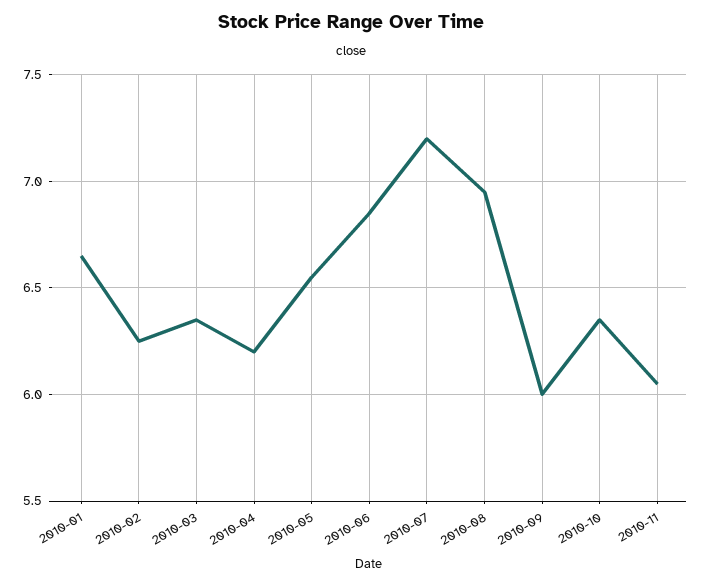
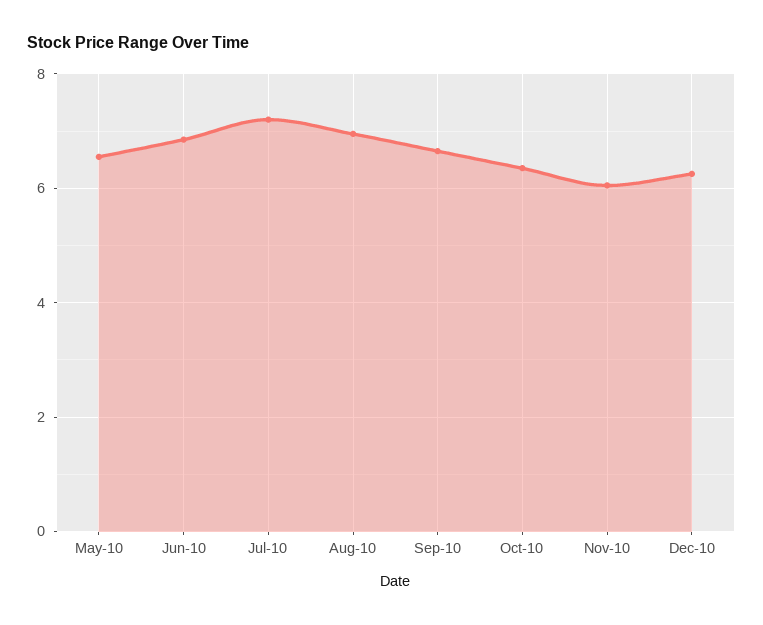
2010-01: 6.65 -> none
2010-02: 6.25 -> none
2010-03: 6.35 -> none
2010-04: 6.2 -> none
2010-09: 6 -> 6.6
Dec-10: none -> 6.2

